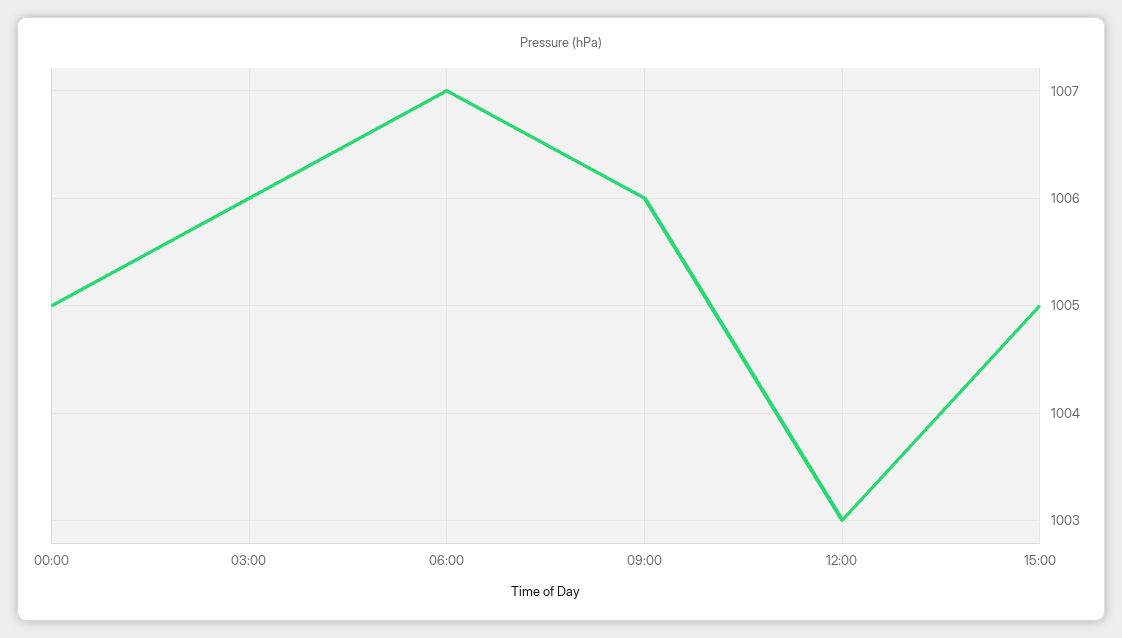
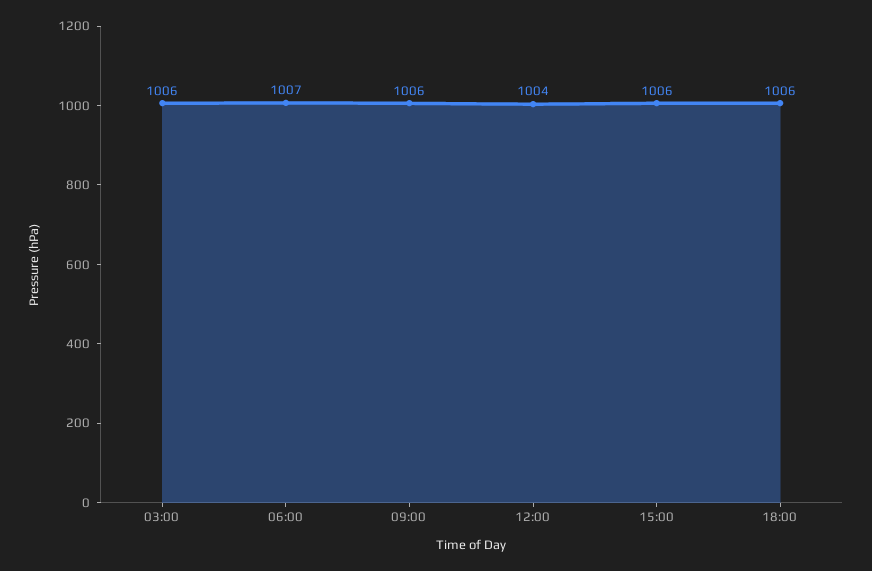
00:00: 1005 -> none
12:00: 1003 -> 1004
15:00: 1005 -> 1006
18:00: none -> 1006

